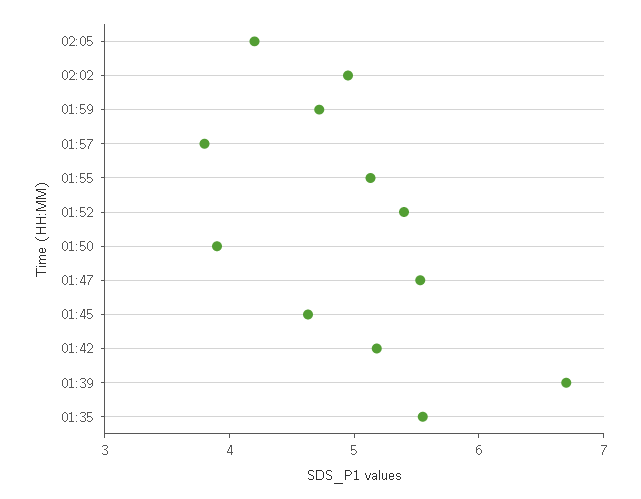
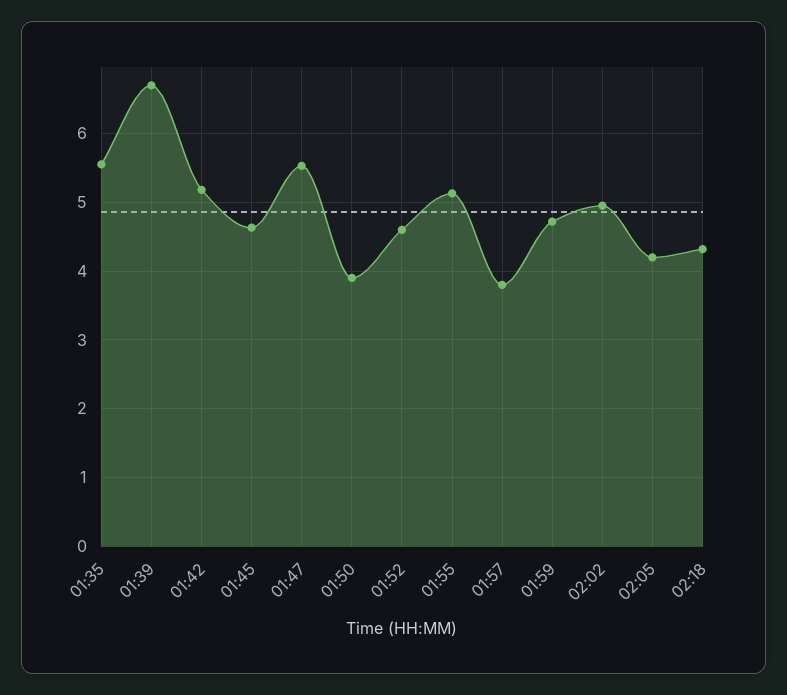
01:52: 5.4 -> 4.6
02:18: none -> 4.3

